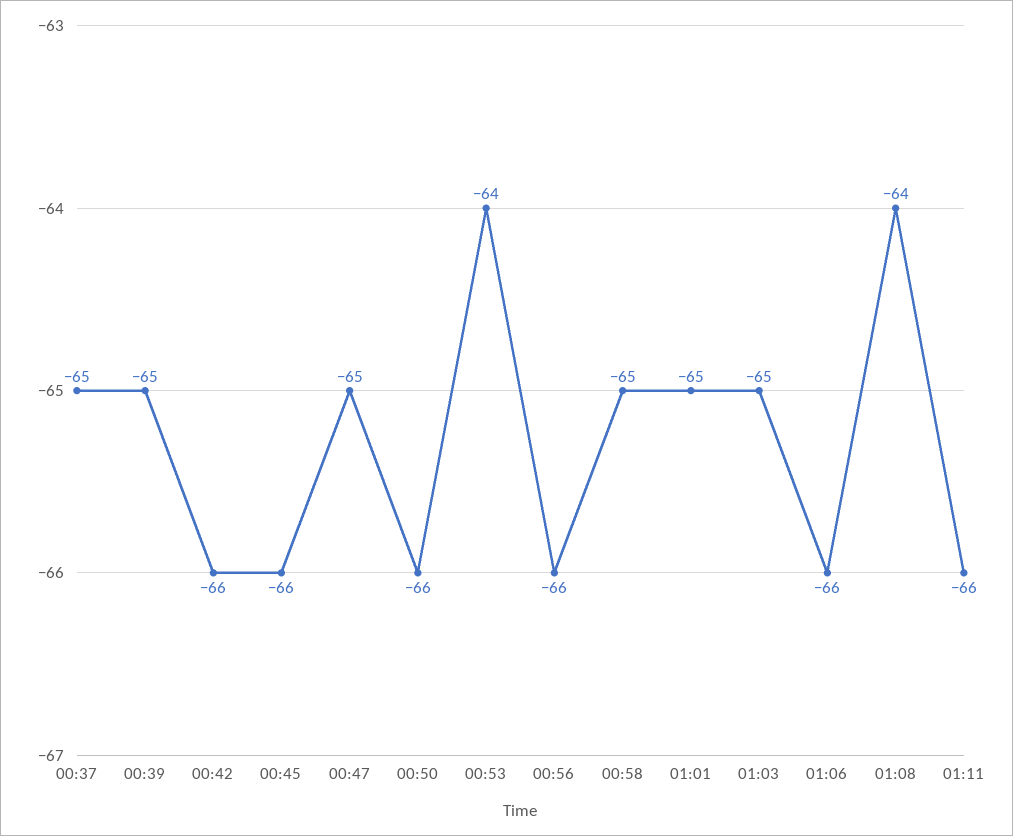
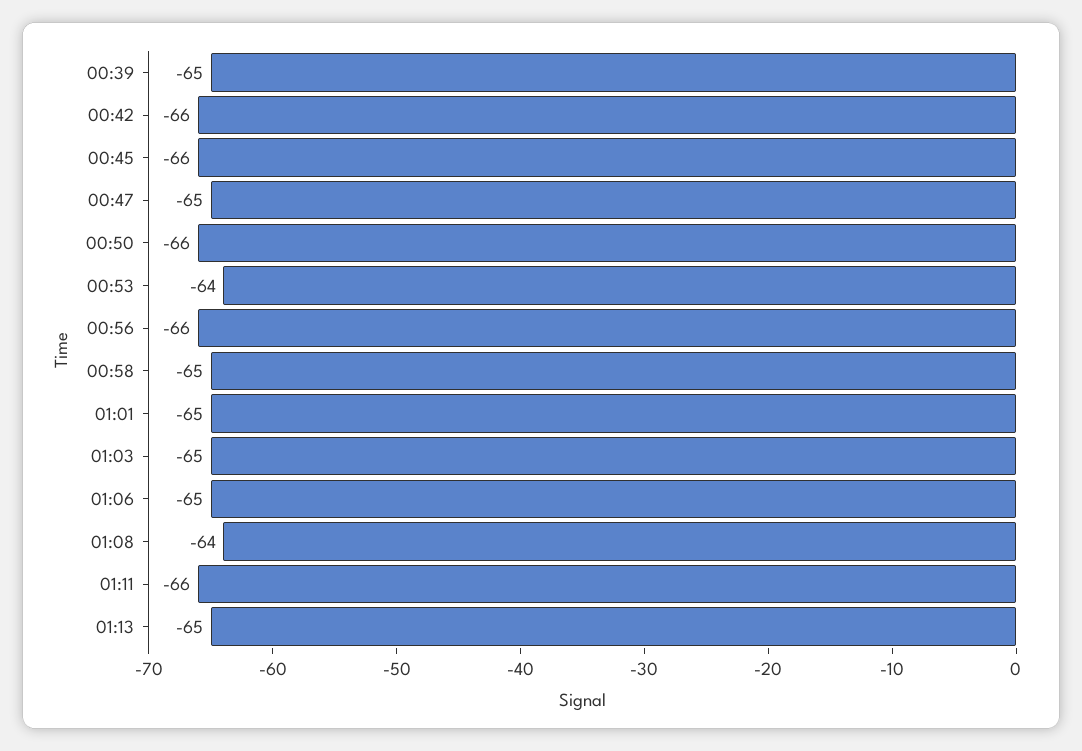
00:37: -65 -> none
01:06: -66 -> -65
01:13: none -> -65

